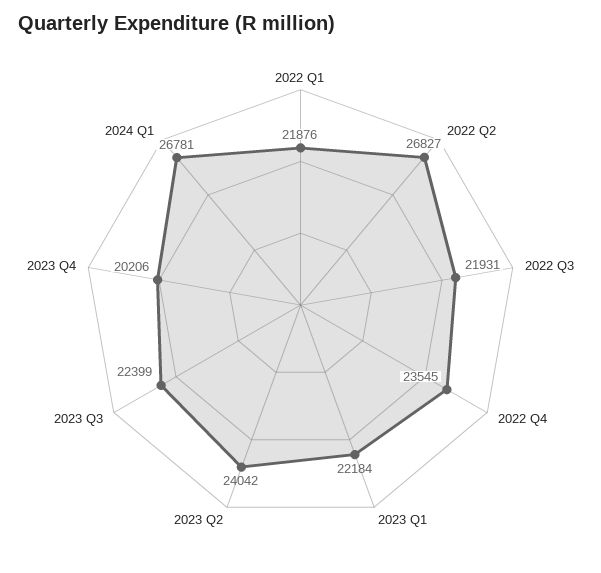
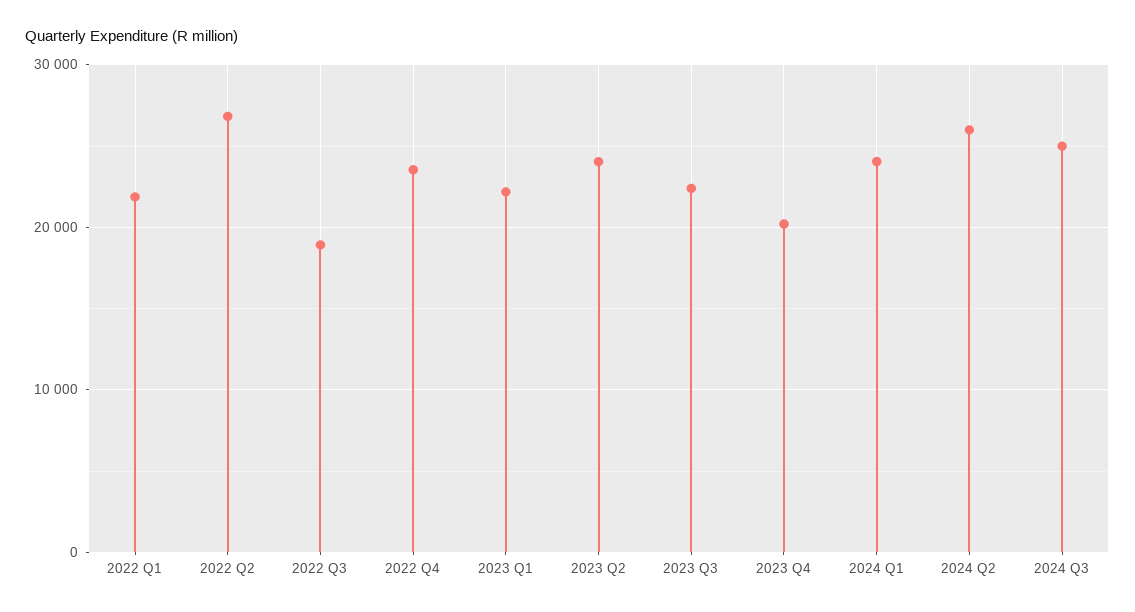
2022 Q3: 21931 -> 19000
2024 Q1: 26781 -> 24000
2024 Q2: none -> 26000
2024 Q3: none -> 25000

